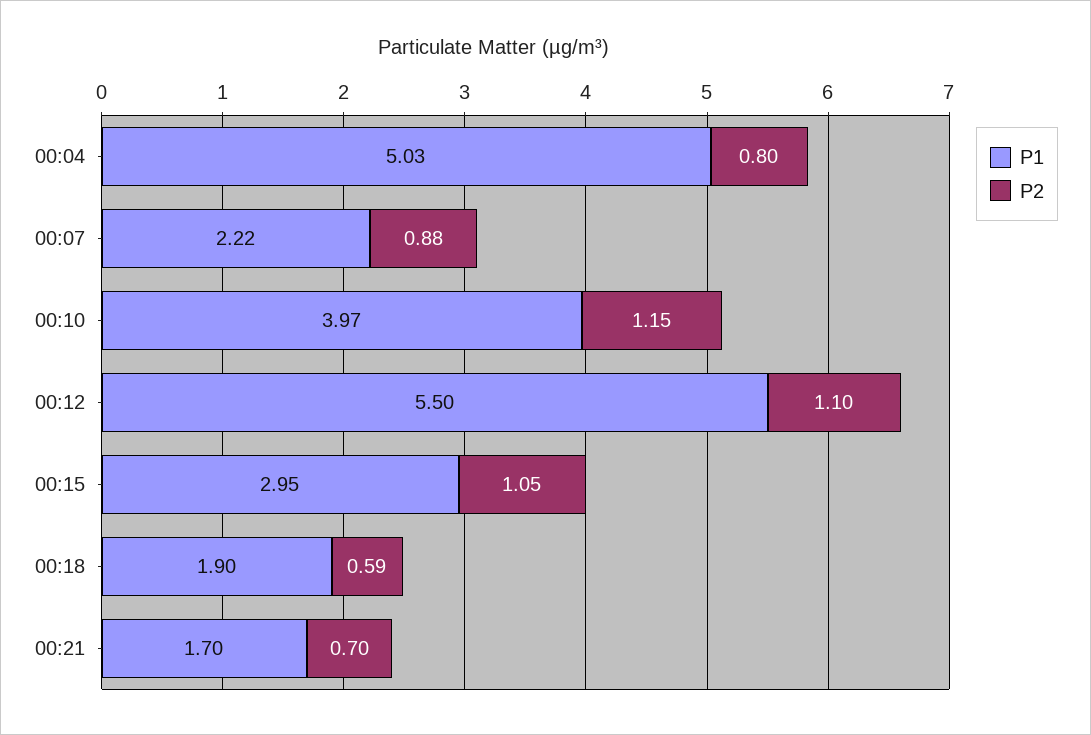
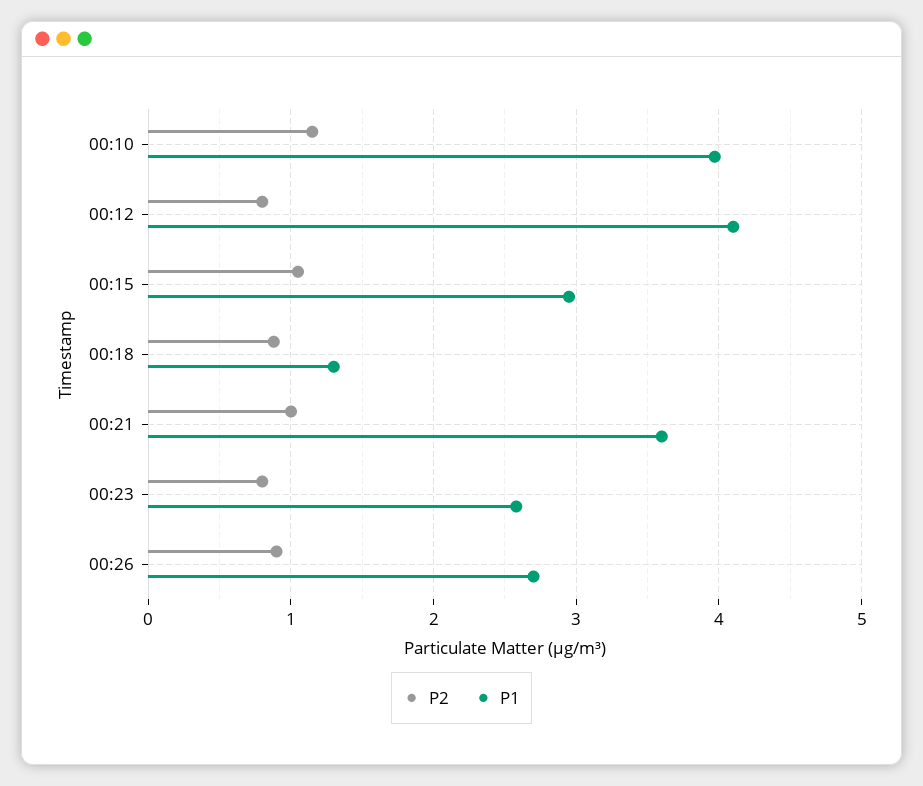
P1, 00:04: 5.03 -> none
P2, 00:04: 0.8 -> none
P1, 00:07: 2.22 -> none
P2, 00:07: 0.88 -> none
P1, 00:12: 5.5 -> 4.1
P2, 00:12: 1.1 -> 0.8
P1, 00:18: 1.9 -> 1.3
P2, 00:18: 0.59 -> 0.9
P1, 00:21: 1.7 -> 3.6
P2, 00:21: 0.7 -> 1
P2, 00:23: none -> 0.8
P1, 00:23: none -> 2.6
P2, 00:26: none -> 0.9
P1, 00:26: none -> 2.7

